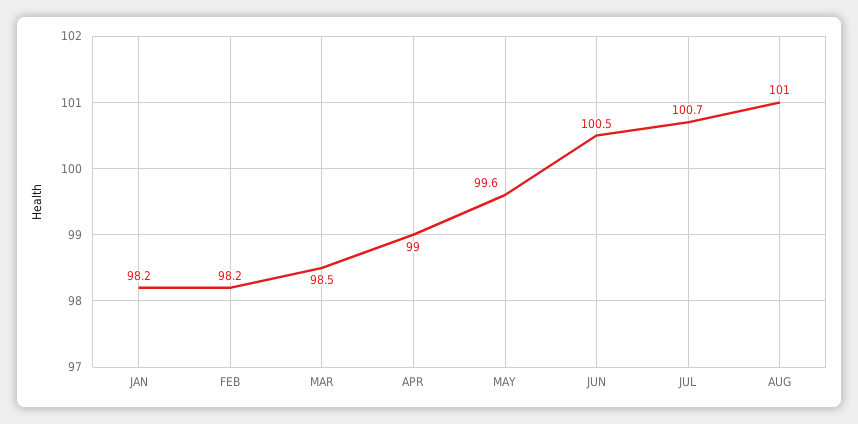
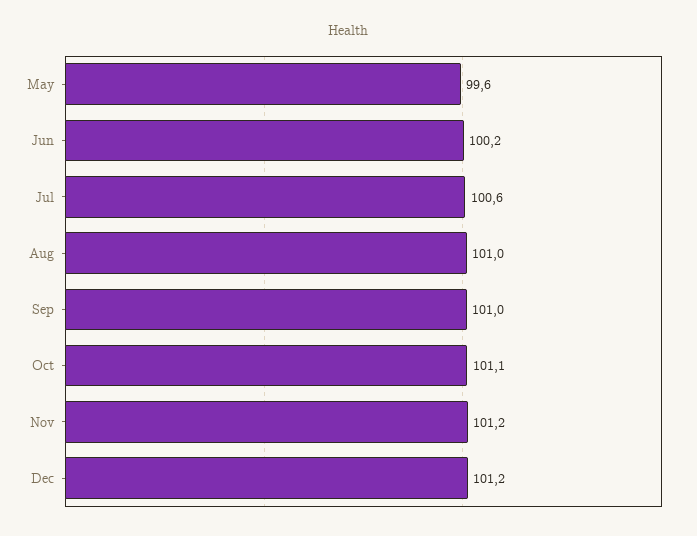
JAN: 98.2 -> none
FEB: 98.2 -> none
MAR: 98.5 -> none
APR: 99 -> none
JUN: 100.5 -> 100.2
JUL: 100.7 -> 100.6
Sep: none -> 101
Oct: none -> 101.1
Nov: none -> 101.2
Dec: none -> 101.2

